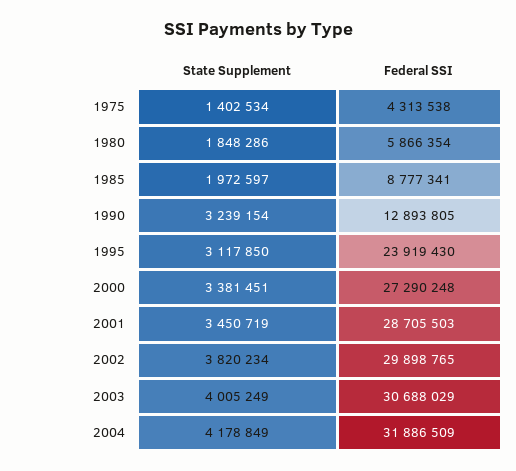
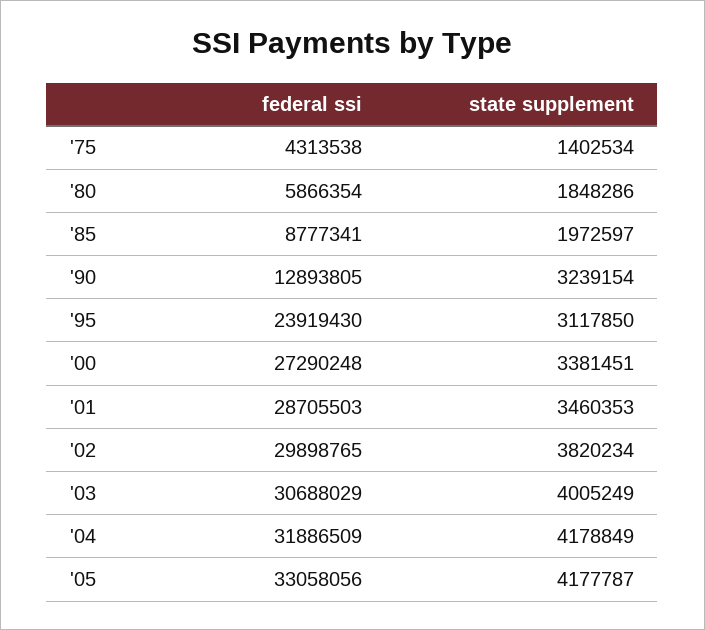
State Supplement, 2001: 3450719 -> 3460353
Federal SSI, '05: none -> 33058056
State Supplement, '05: none -> 4177787

